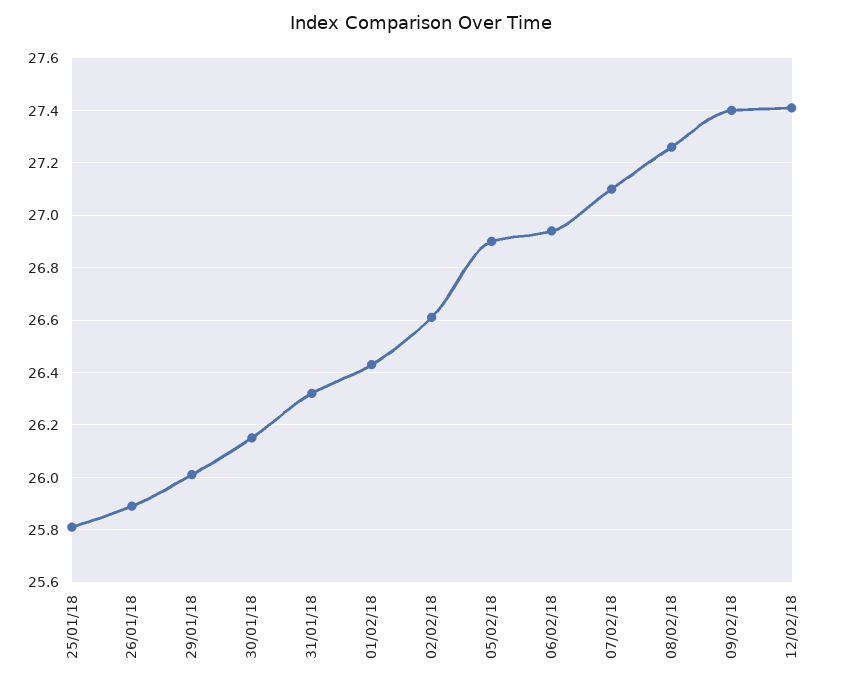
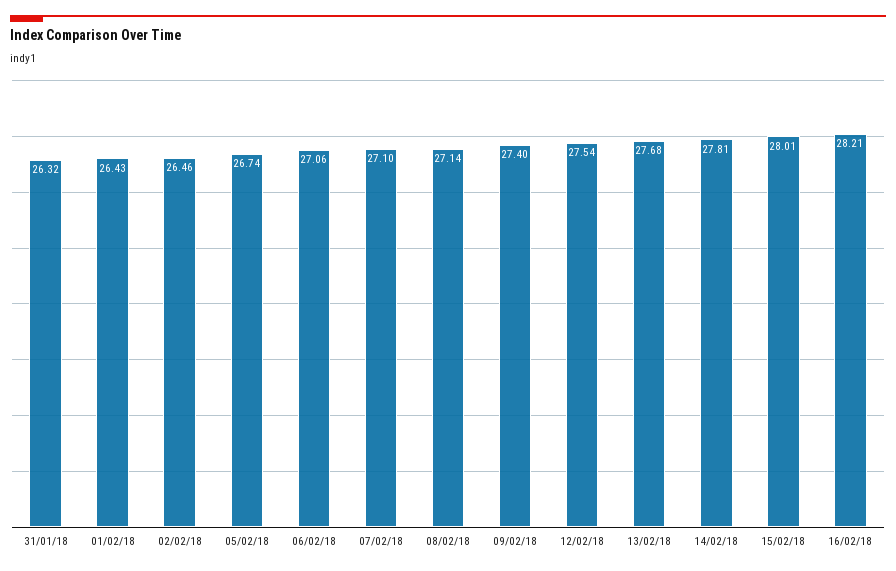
25/01/18: 25.8 -> none
26/01/18: 25.9 -> none
29/01/18: 26 -> none
30/01/18: 26.15 -> none
02/02/18: 26.6 -> 26.46
05/02/18: 26.9 -> 26.74
06/02/18: 26.95 -> 27.06
08/02/18: 27.25 -> 27.14
12/02/18: 27.4 -> 27.54
13/02/18: none -> 27.68
14/02/18: none -> 27.81
15/02/18: none -> 28.01
16/02/18: none -> 28.21

